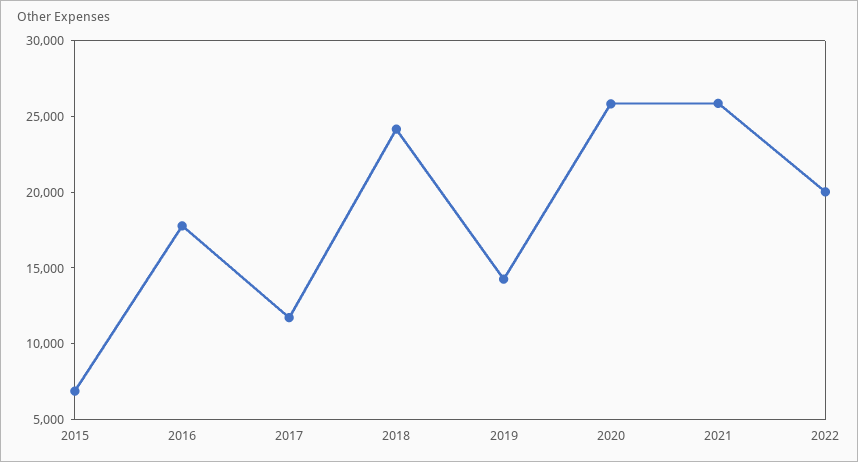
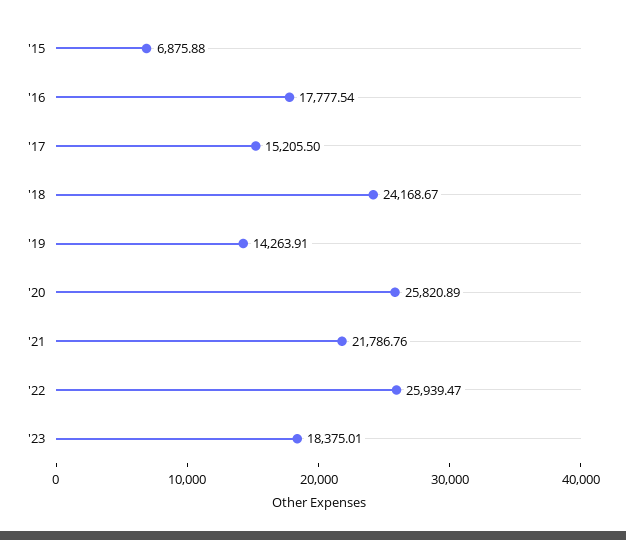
2017: 12000 -> 15205.5
2021: 26000 -> 21786.76
2022: 20000 -> 25939.47
'23: none -> 18375.01

